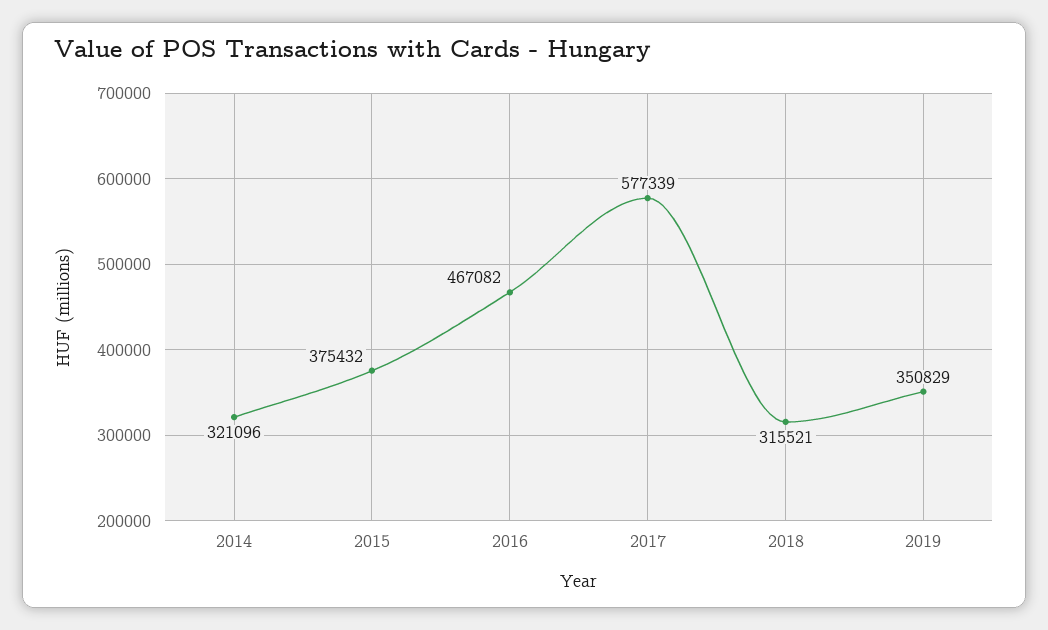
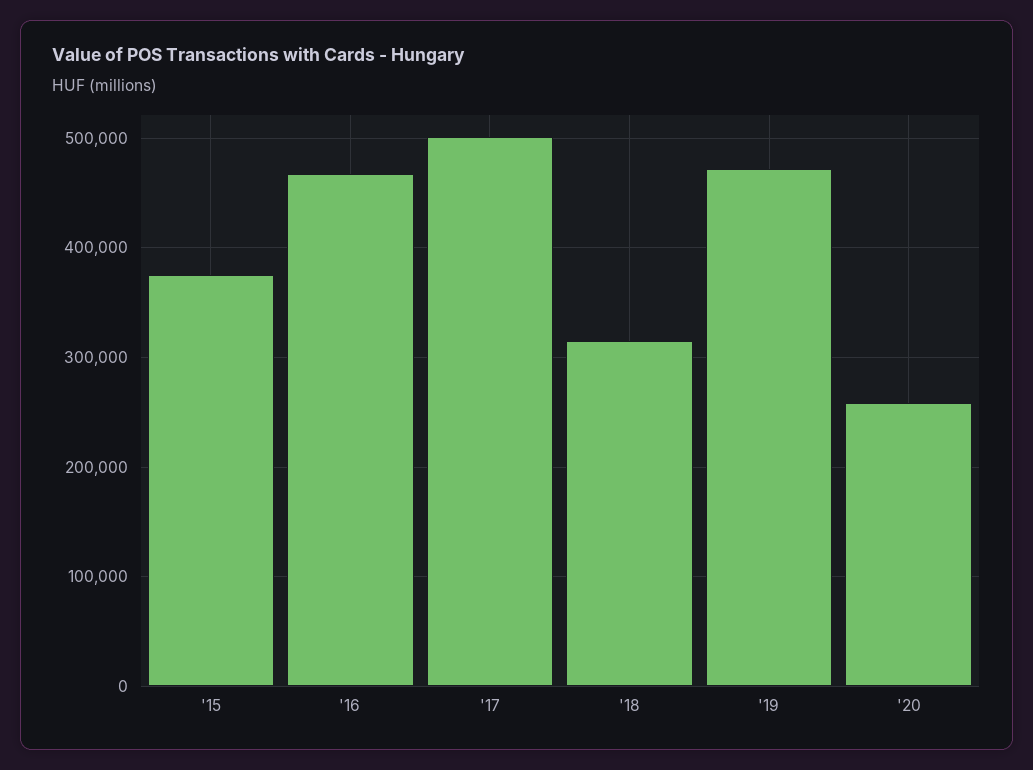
2014: 321096 -> none
2017: 577339 -> 500000
2019: 350829 -> 470000
'20: none -> 260000

